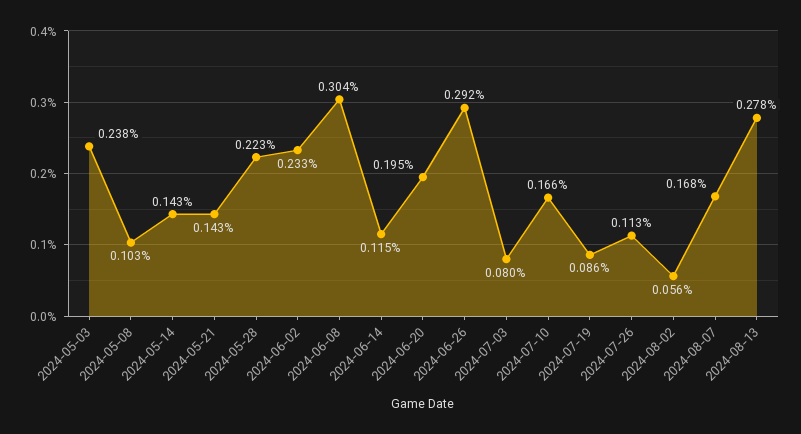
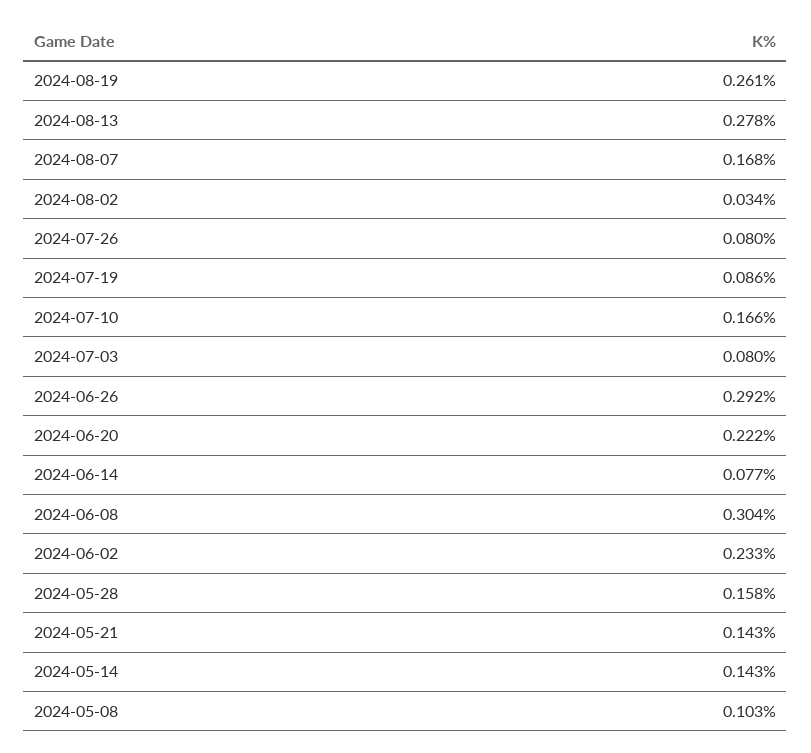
2024-05-03: 0.238 -> none
2024-05-28: 0.223 -> 0.158
2024-06-14: 0.115 -> 0.077
2024-06-20: 0.195 -> 0.222
2024-07-26: 0.113 -> 0.08
2024-08-02: 0.056 -> 0.034
2024-08-19: none -> 0.261

